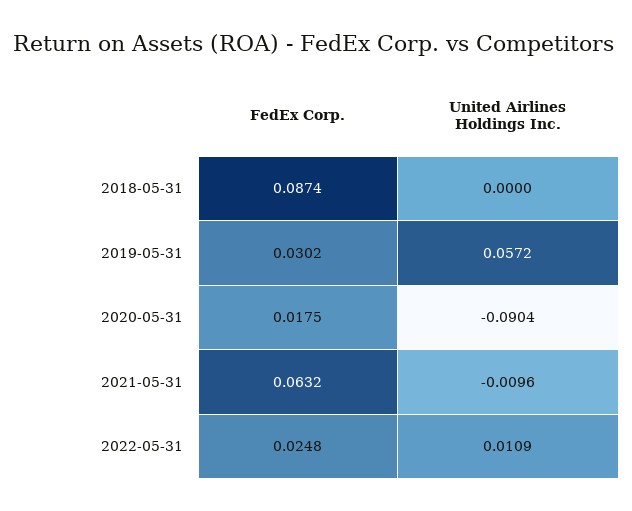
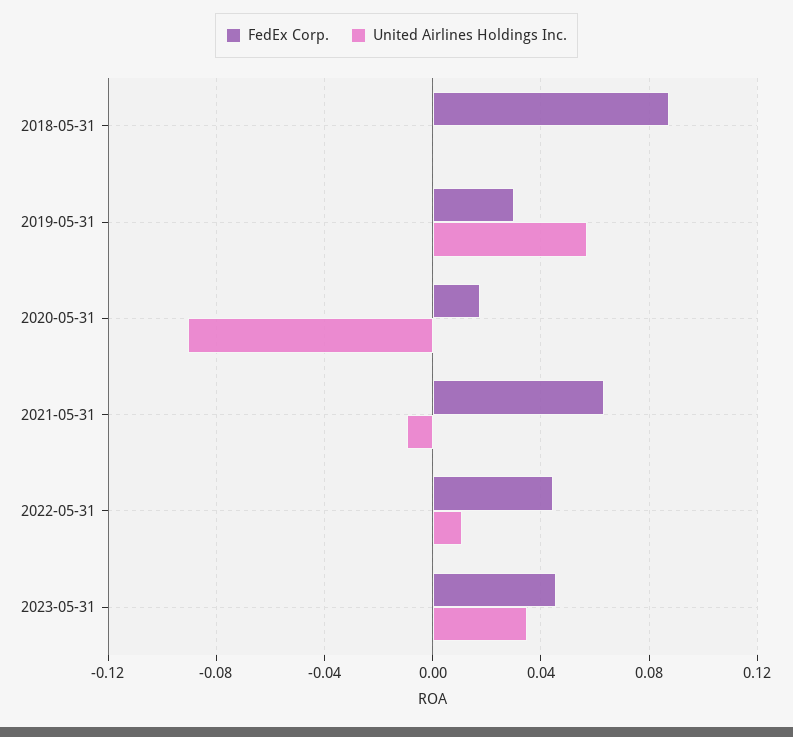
FedEx Corp., 2022-05-31: 0.0248 -> 0.045
FedEx Corp., 2023-05-31: none -> 0.045
United Airlines Holdings Inc., 2023-05-31: none -> 0.035

